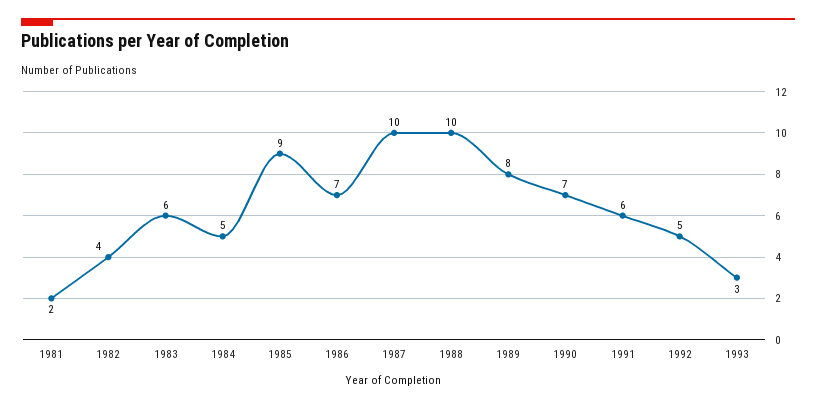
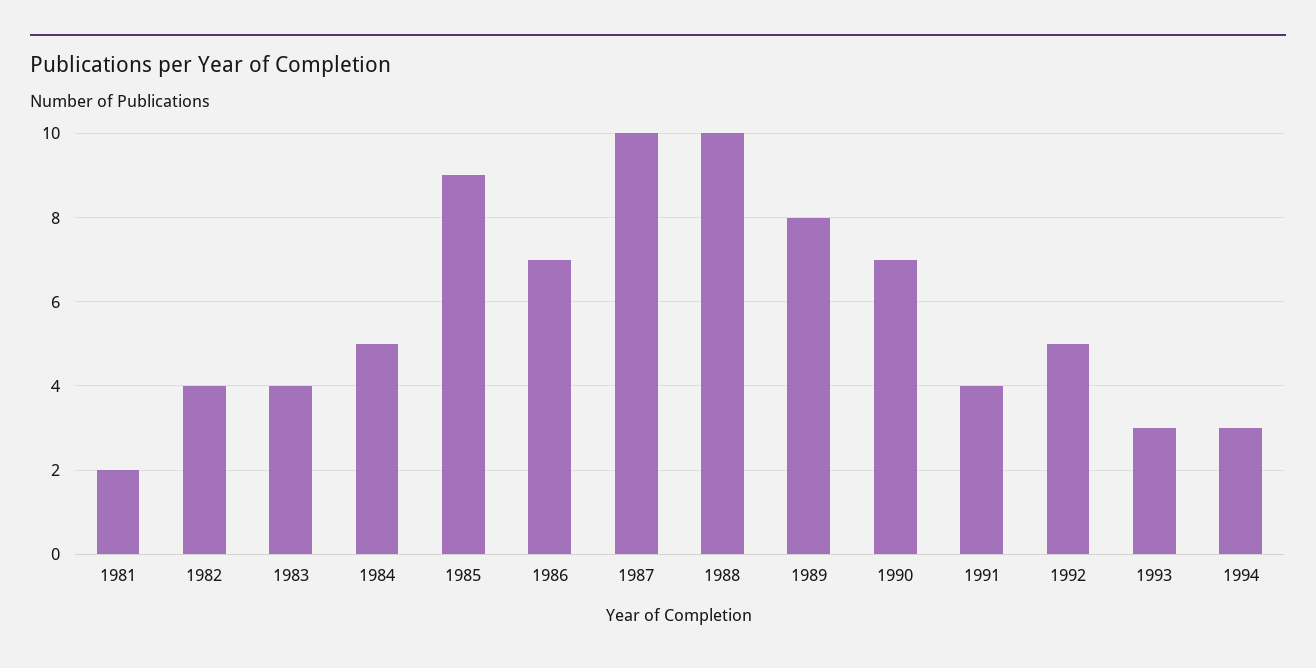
1983: 6 -> 4
1991: 6 -> 4
1994: none -> 3

